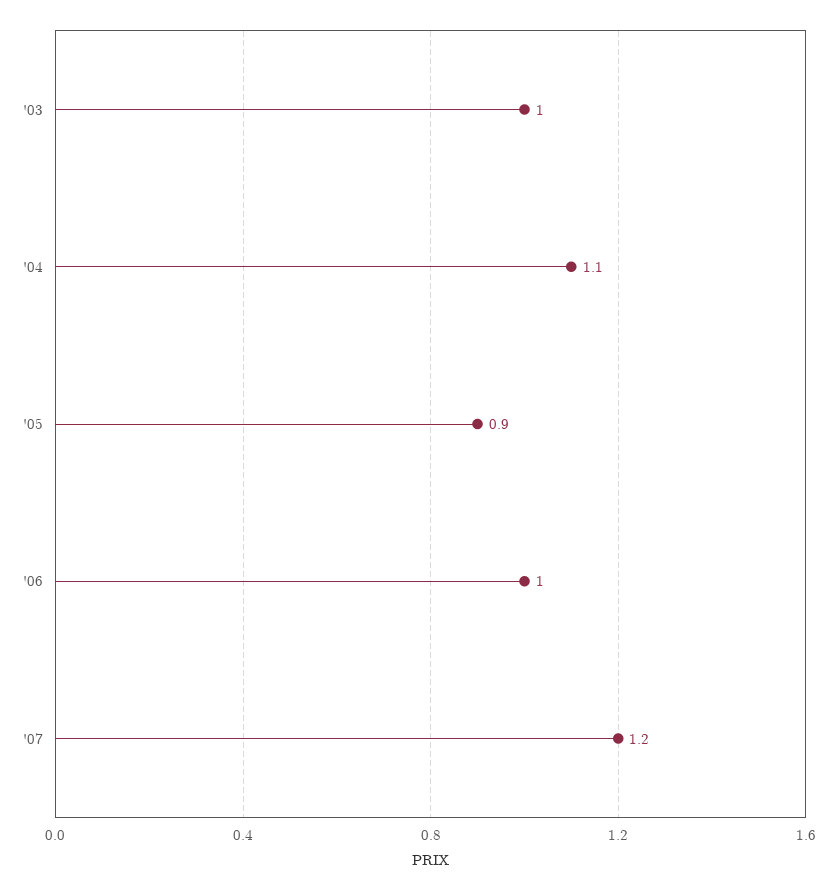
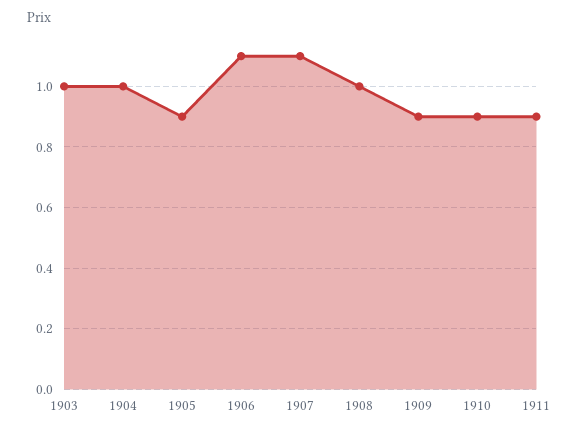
'04: 1.1 -> 1
'06: 1 -> 1.1
'07: 1.2 -> 1.1
1908: none -> 1
1909: none -> 0.9
1910: none -> 0.9
1911: none -> 0.9

